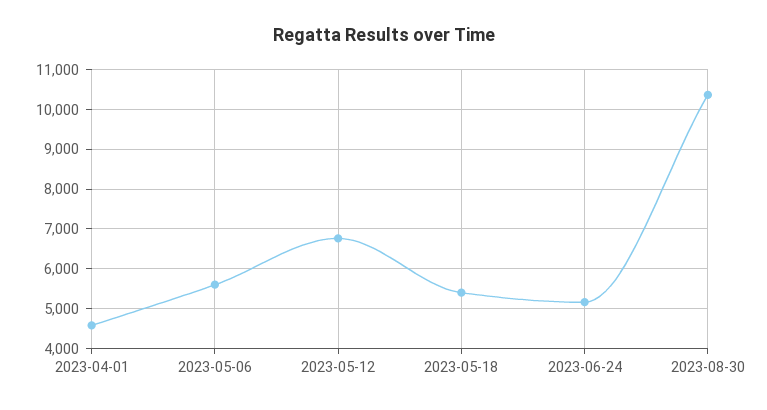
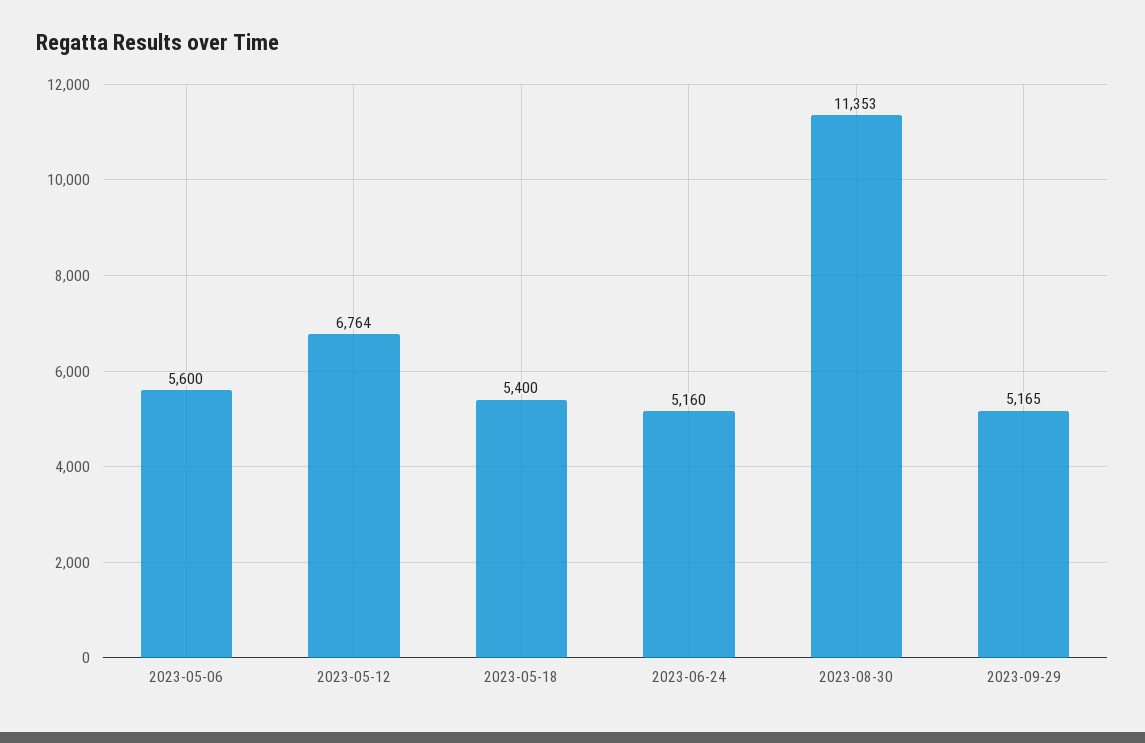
2023-04-01: 4600 -> none
2023-08-30: 10400 -> 11353
2023-09-29: none -> 5165

